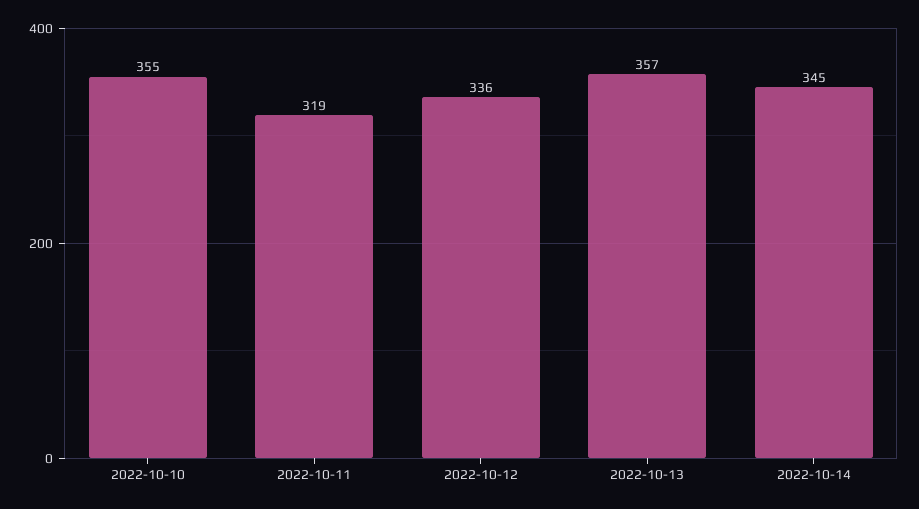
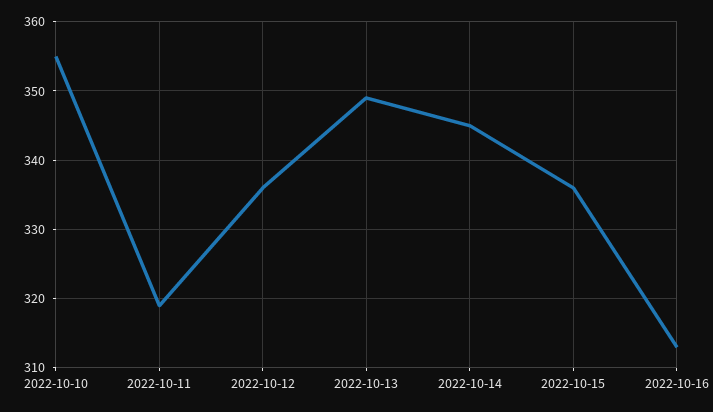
2022-10-13: 357 -> 349
2022-10-15: none -> 336
2022-10-16: none -> 313

